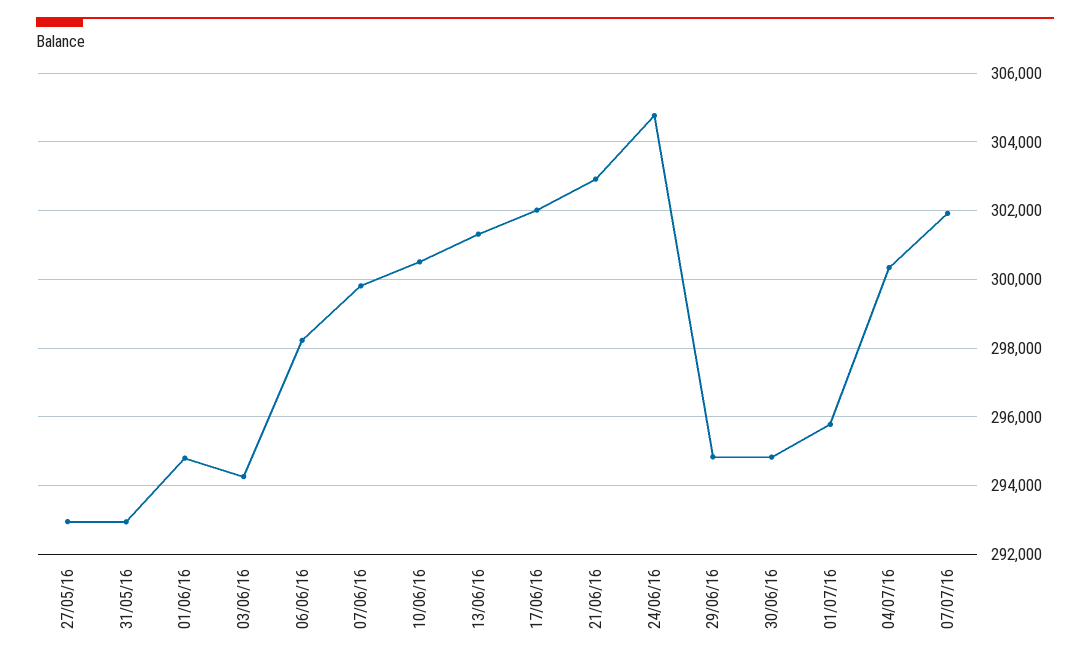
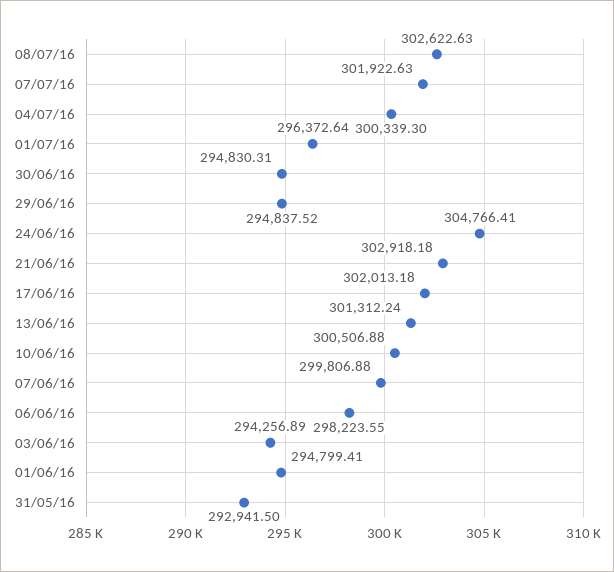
27/05/16: 293000 -> none
01/07/16: 295800 -> 296372.64
08/07/16: none -> 302622.63

